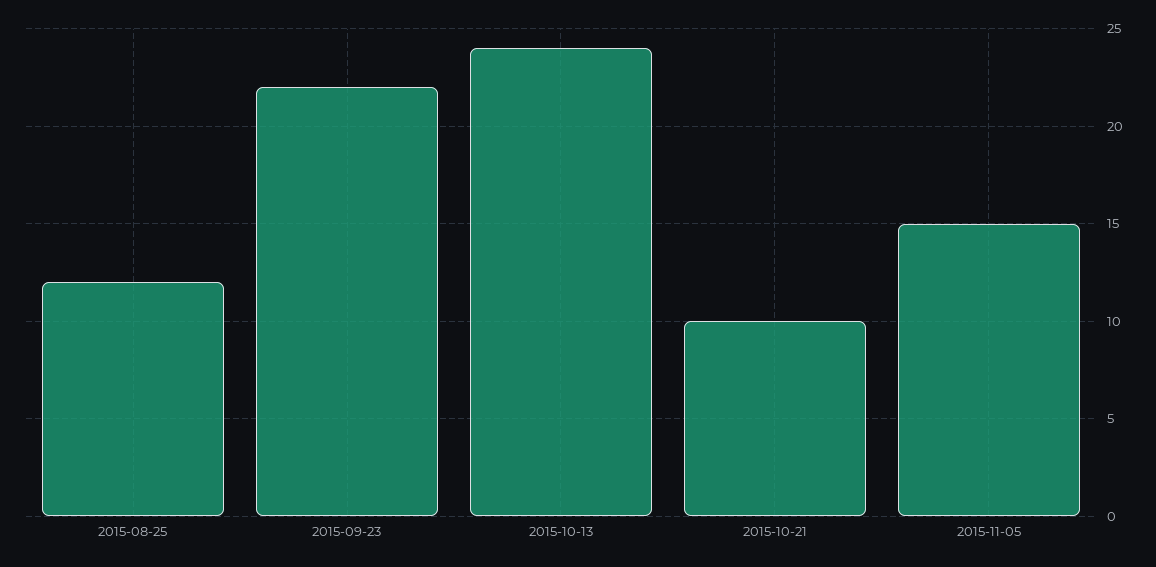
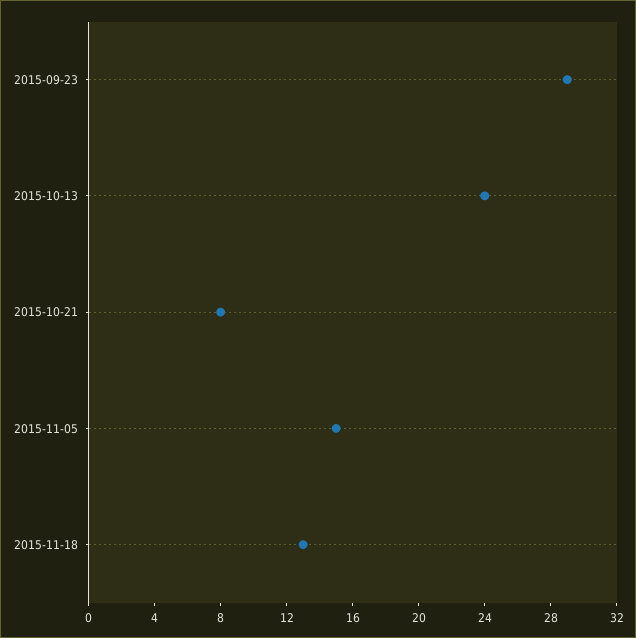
2015-08-25: 12 -> none
2015-09-23: 22 -> 29
2015-10-21: 10 -> 8
2015-11-18: none -> 13

